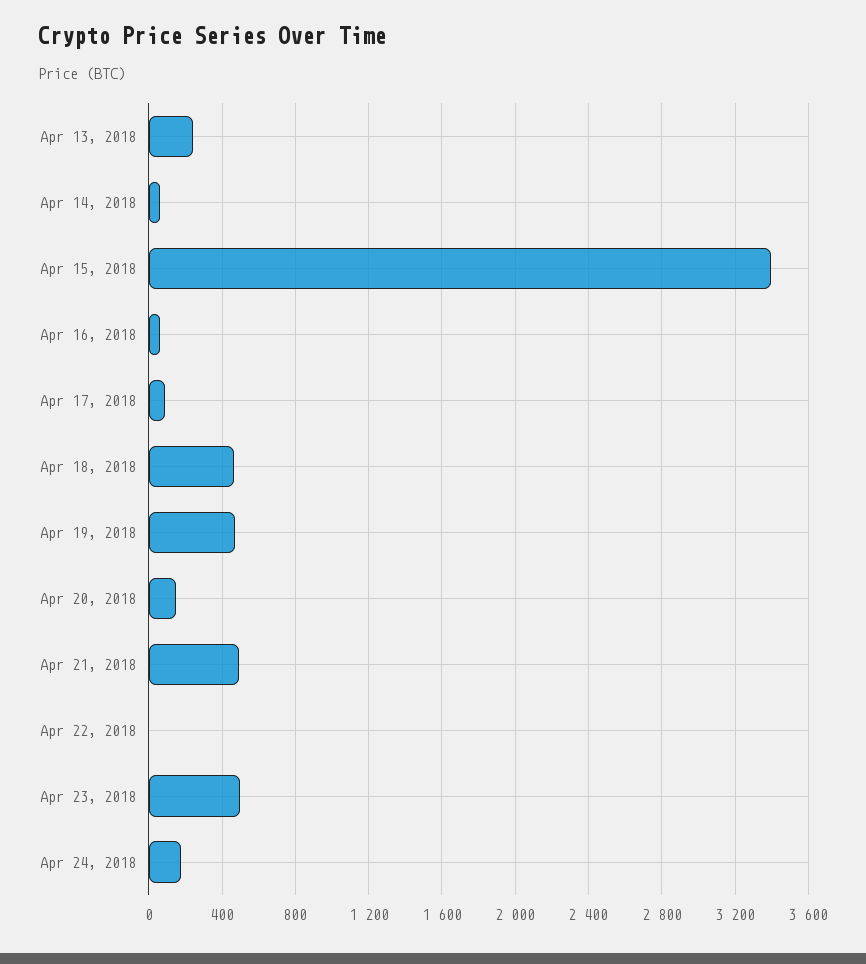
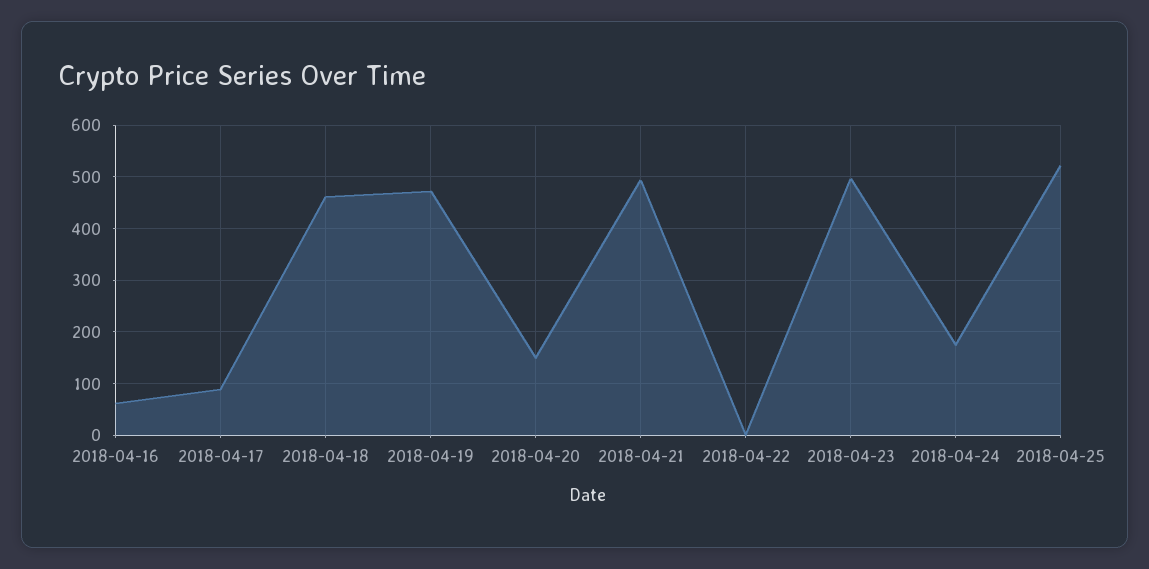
Apr 13, 2018: 250 -> none
Apr 14, 2018: 50 -> none
Apr 15, 2018: 3400 -> none
2018-04-25: none -> 520

